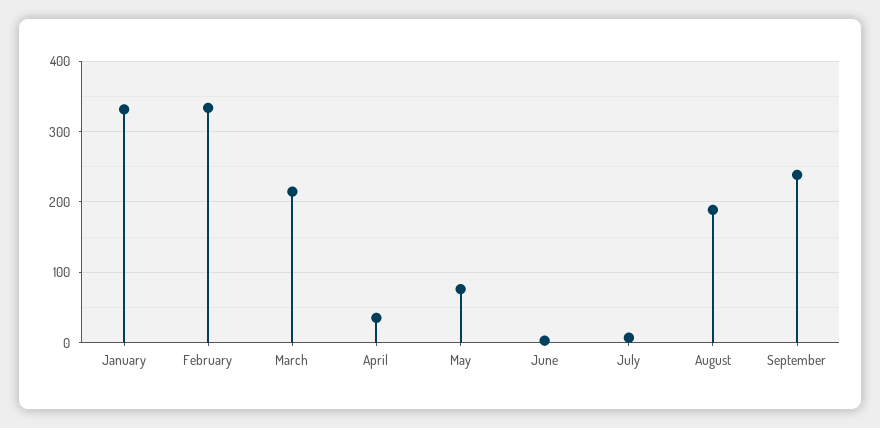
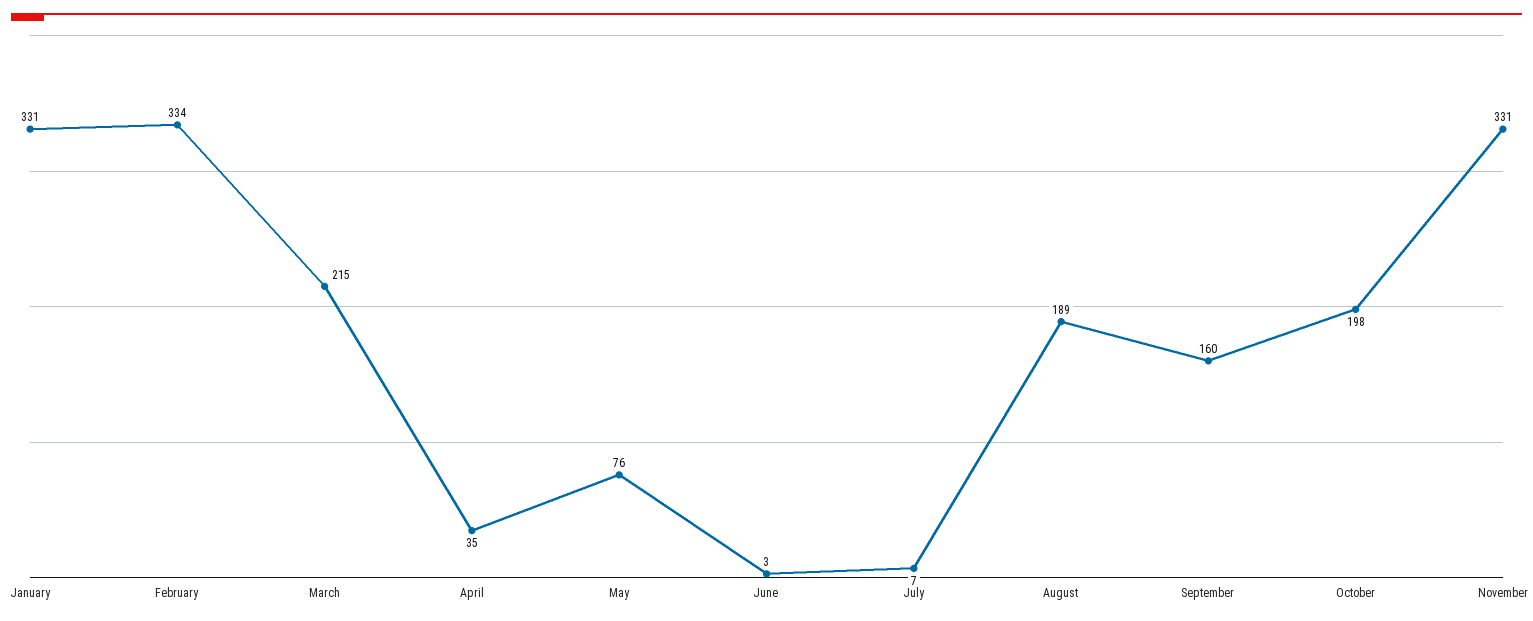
September: 240 -> 160
October: none -> 198
November: none -> 331

